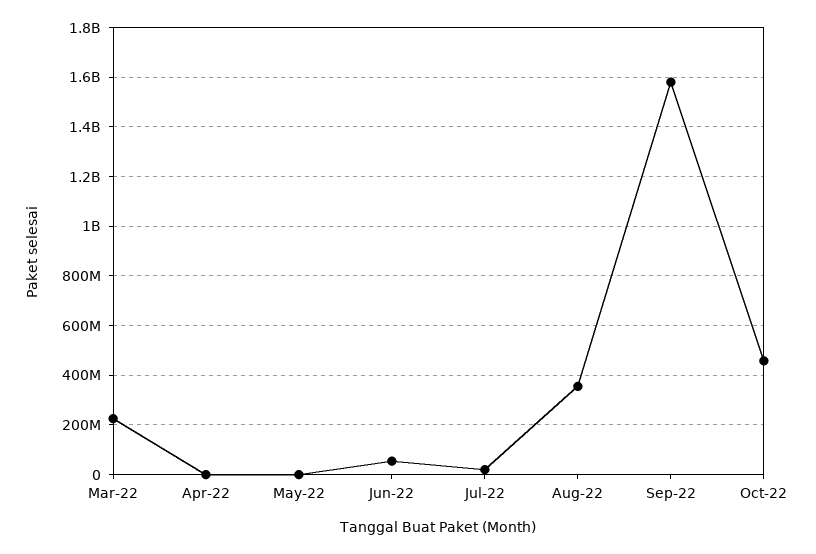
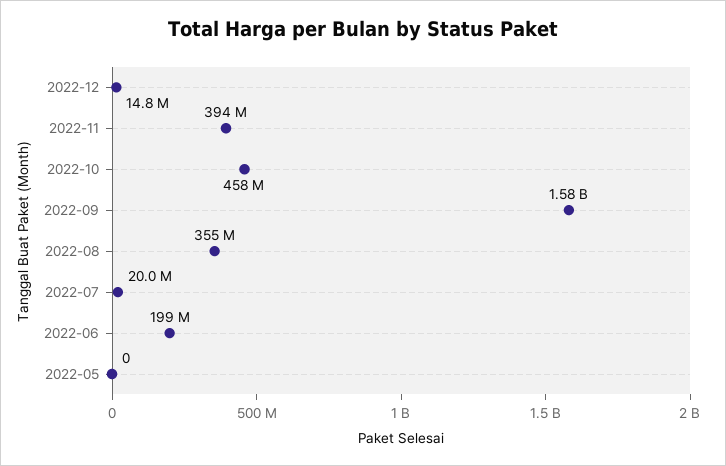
Mar-22: 225000000 -> none
Apr-22: 0 -> none
Jun-22: 50000000 -> 199000000
2022-12: none -> 14800000
2022-11: none -> 394000000

